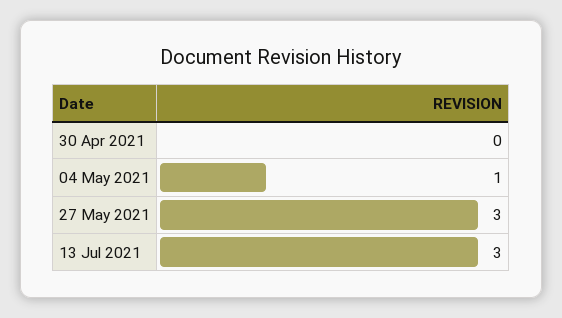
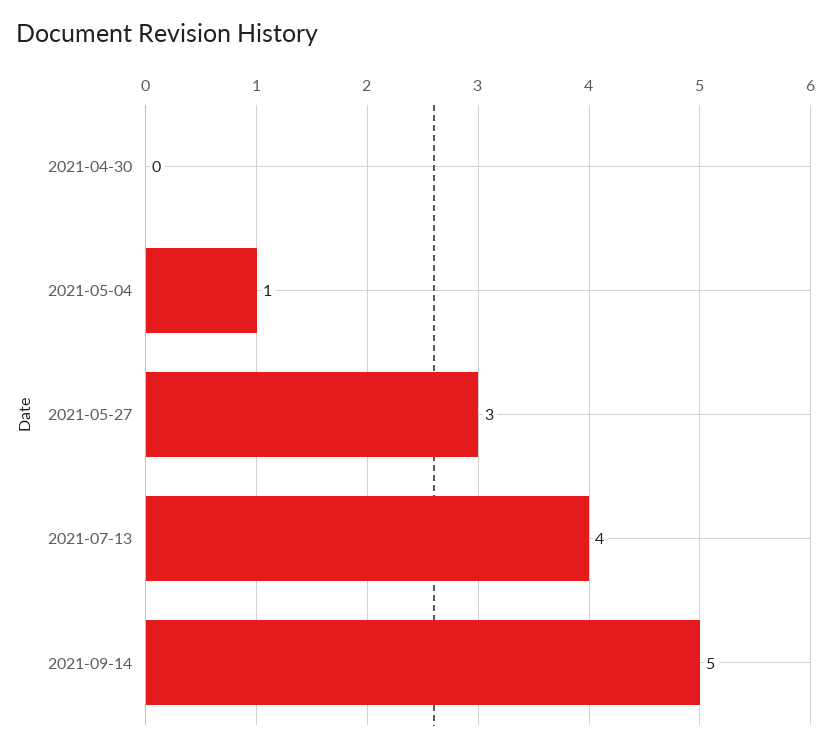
13 Jul 2021: 3 -> 4
2021-09-14: none -> 5

